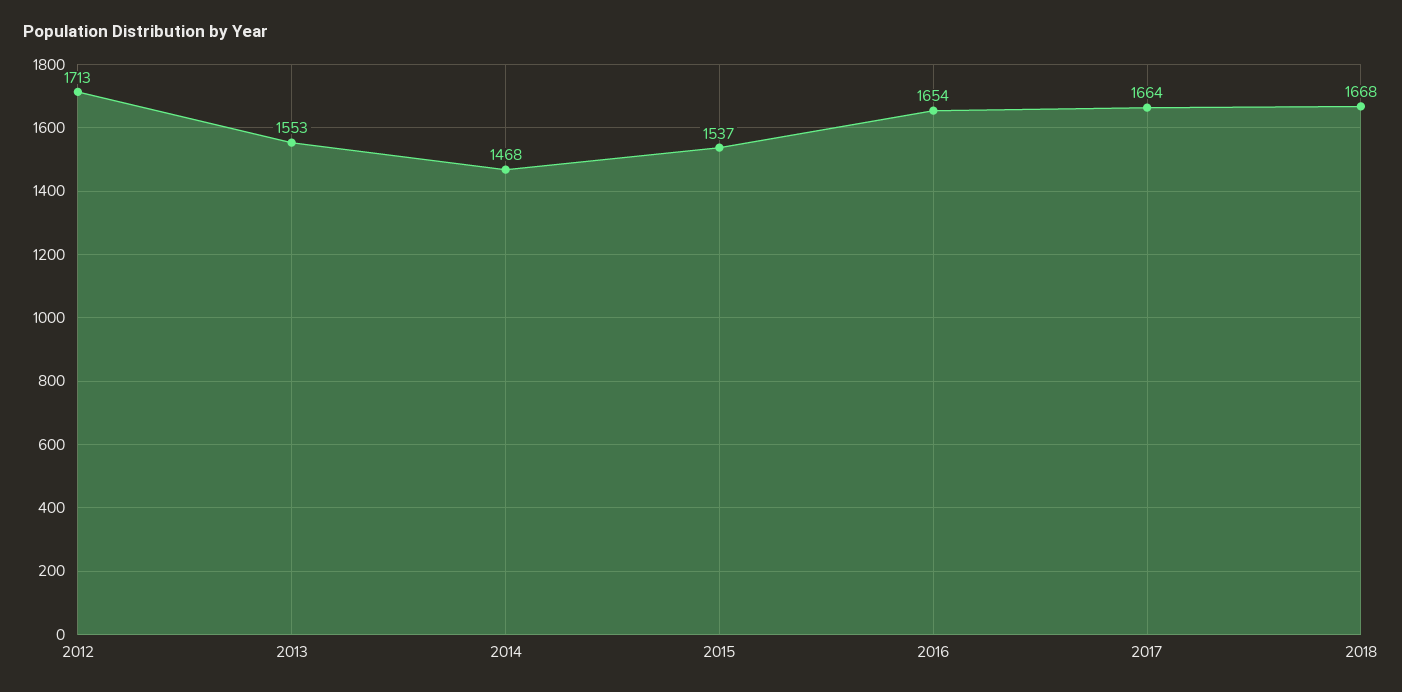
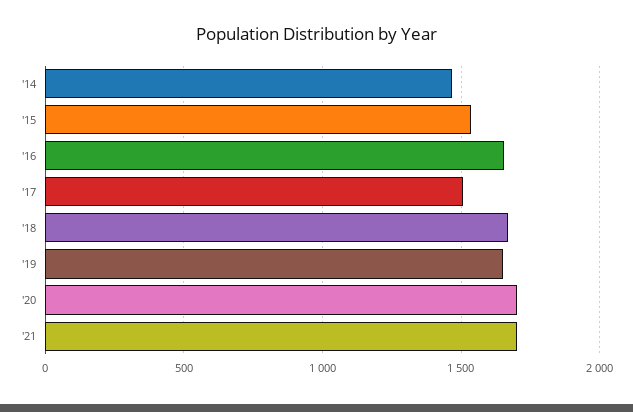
2012: 1713 -> none
2013: 1553 -> none
2017: 1664 -> 1500
'19: none -> 1650
'20: none -> 1700
'21: none -> 1700

